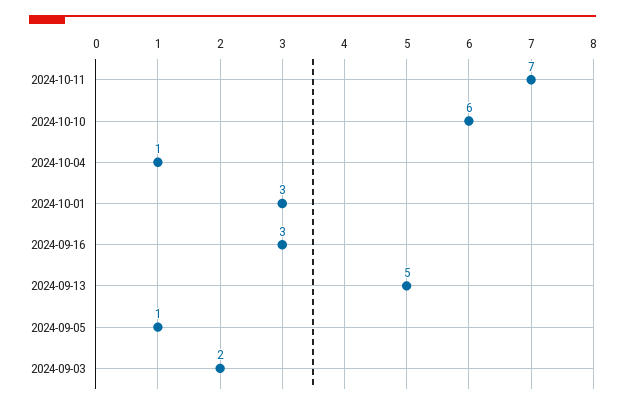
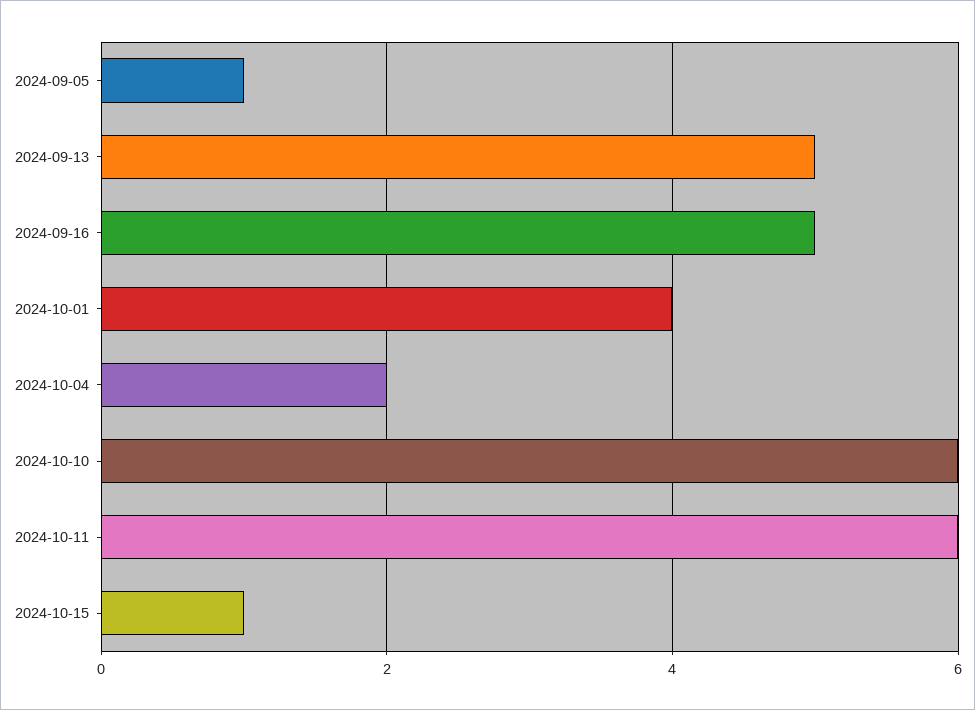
2024-10-11: 7 -> 6
2024-10-04: 1 -> 2
2024-10-01: 3 -> 4
2024-09-16: 3 -> 5
2024-09-03: 2 -> none
2024-10-15: none -> 1

